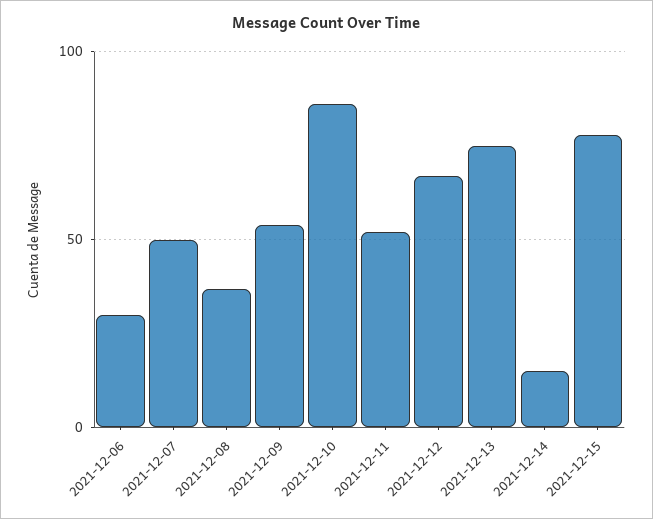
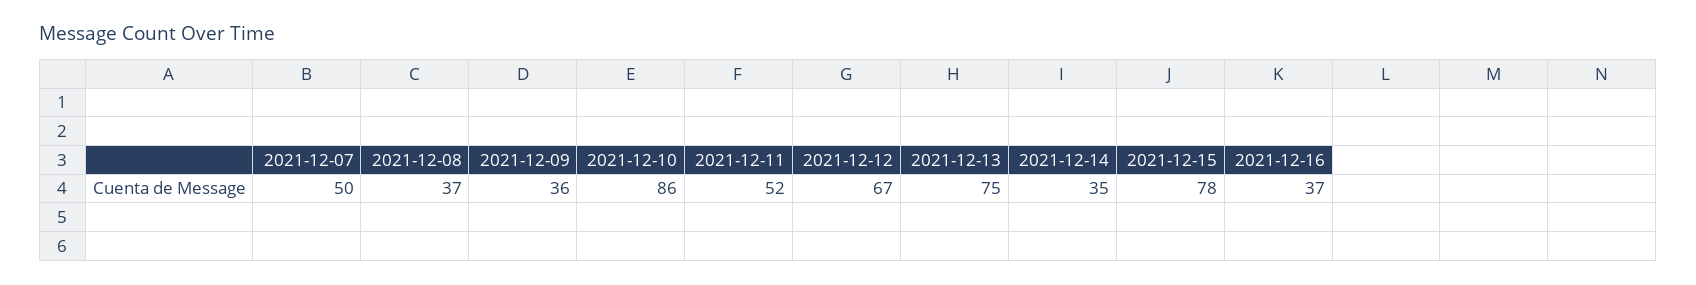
2021-12-06: 30 -> none
2021-12-09: 55 -> 36
2021-12-14: 15 -> 35
2021-12-16: none -> 37

